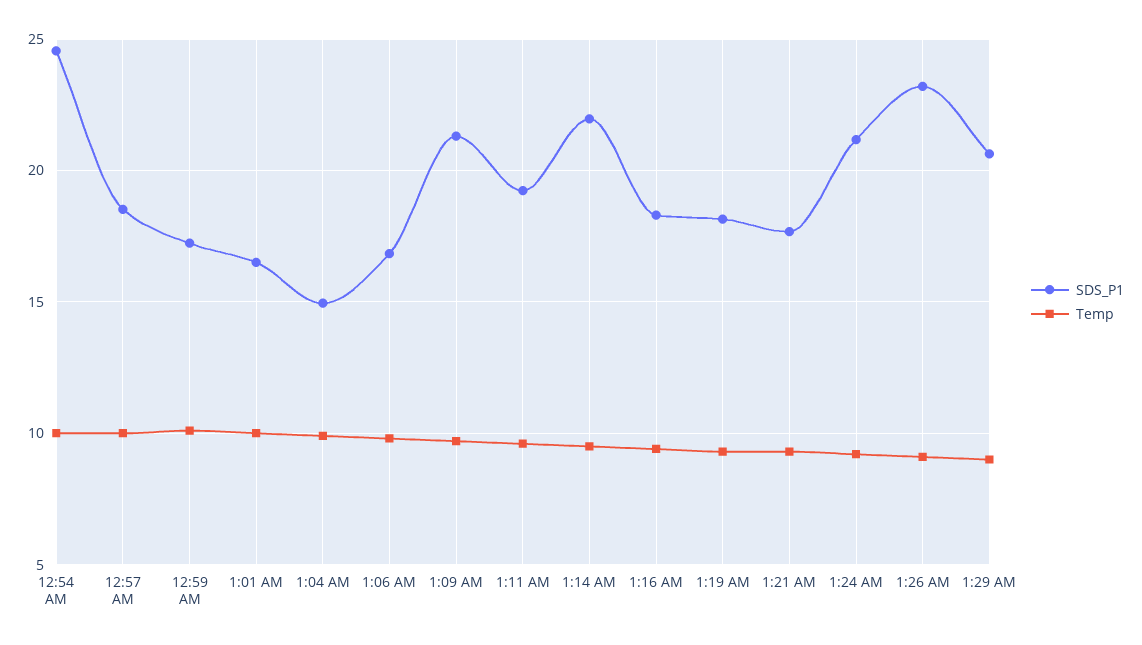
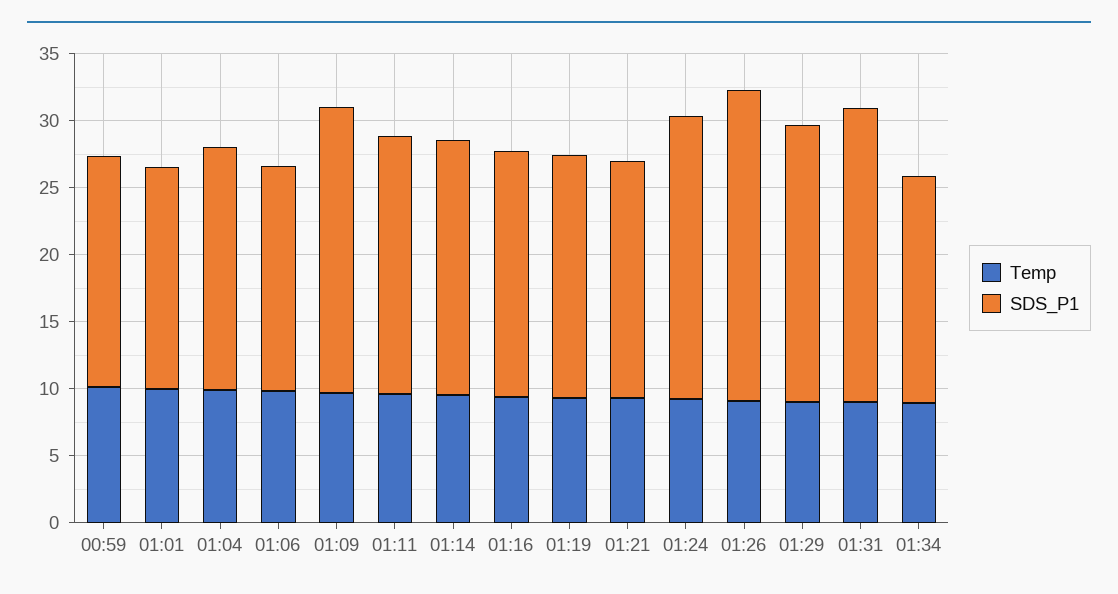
SDS_P1, 12:54 AM: 24.5 -> none
Temp, 12:54 AM: 10 -> none
SDS_P1, 12:57 AM: 18.5 -> none
Temp, 12:57 AM: 10 -> none
SDS_P1, 1:04 AM: 15 -> 18
SDS_P1, 1:14 AM: 22 -> 19
Temp, 01:31: none -> 9
SDS_P1, 01:31: none -> 22
Temp, 01:34: none -> 9
SDS_P1, 01:34: none -> 17

